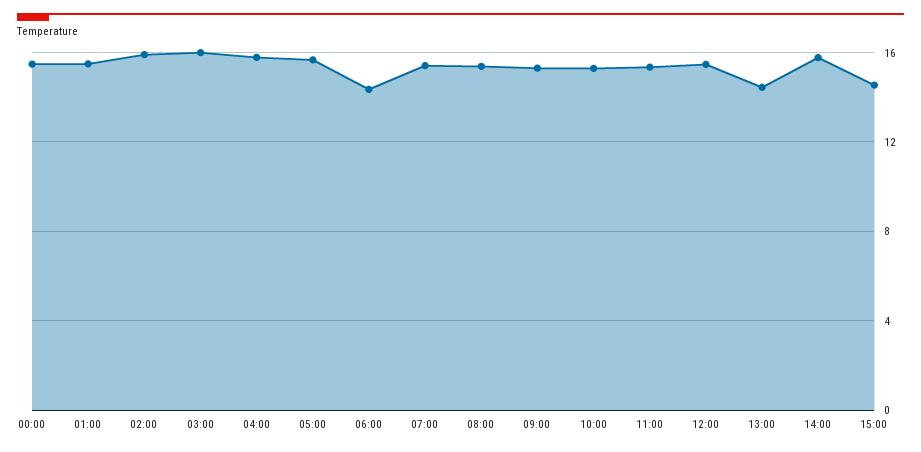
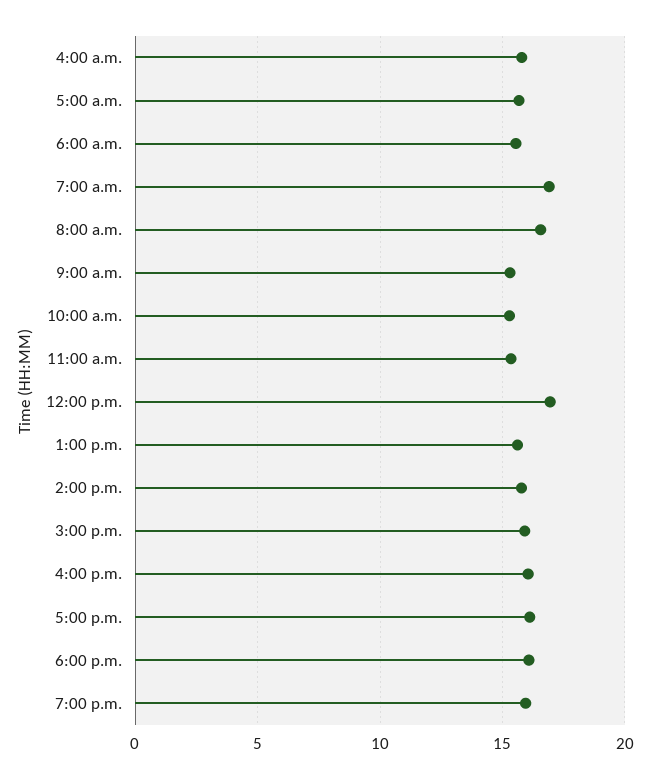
00:00: 15.5 -> none
01:00: 15.5 -> none
02:00: 16 -> none
03:00: 16 -> none
06:00: 14.5 -> 15.5
07:00: 15.5 -> 17
08:00: 15.5 -> 16.5
12:00: 15.5 -> 17
13:00: 14.5 -> 15.5
15:00: 14.5 -> 16
4:00 p.m.: none -> 16
5:00 p.m.: none -> 16
6:00 p.m.: none -> 16
7:00 p.m.: none -> 16

